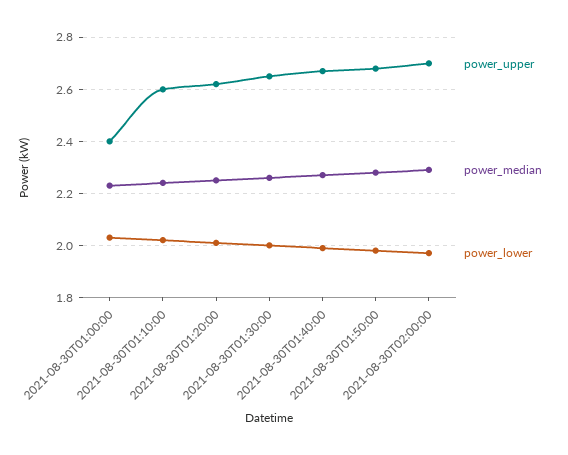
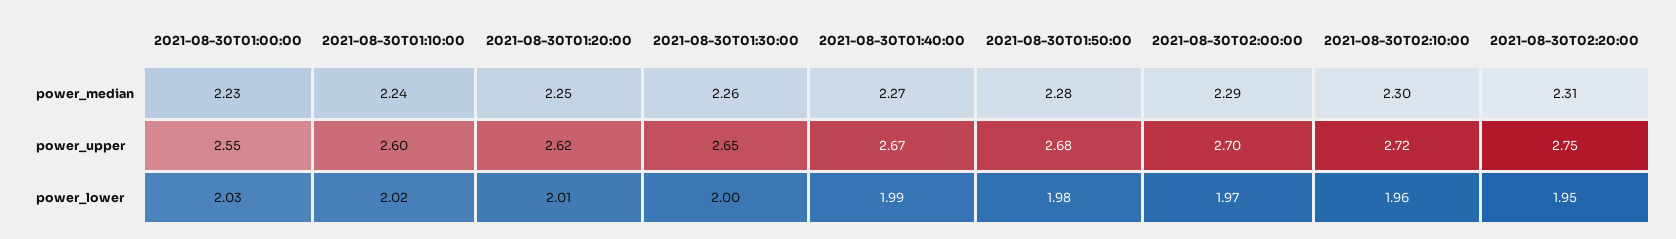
power_upper, 2021-08-30T01:00:00: 2.4 -> 2.55
power_median, 2021-08-30T02:10:00: none -> 2.3
power_median, 2021-08-30T02:20:00: none -> 2.31
power_upper, 2021-08-30T02:10:00: none -> 2.72
power_upper, 2021-08-30T02:20:00: none -> 2.75
power_lower, 2021-08-30T02:10:00: none -> 1.96
power_lower, 2021-08-30T02:20:00: none -> 1.95

